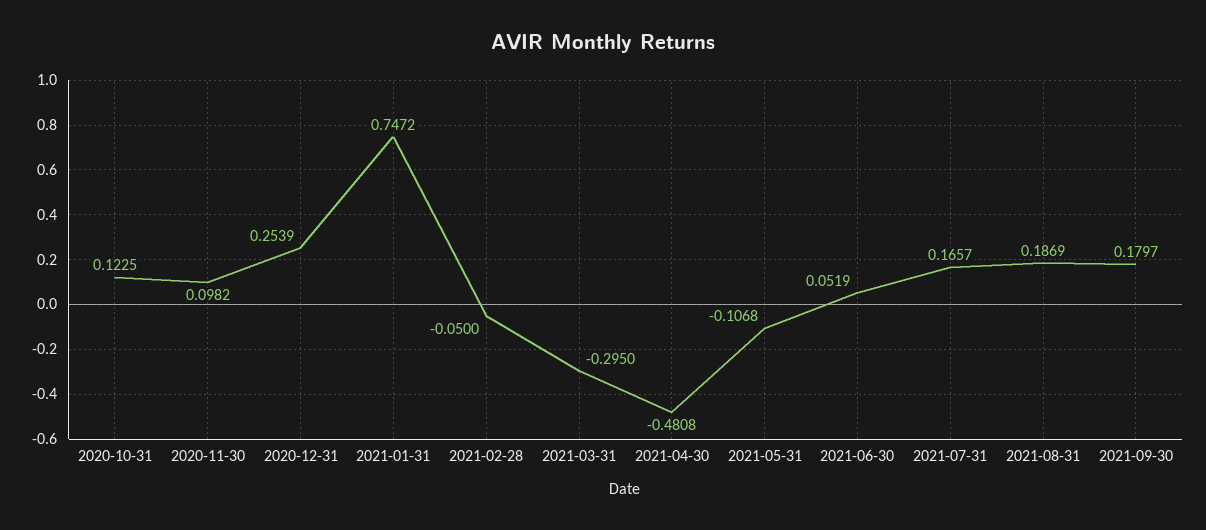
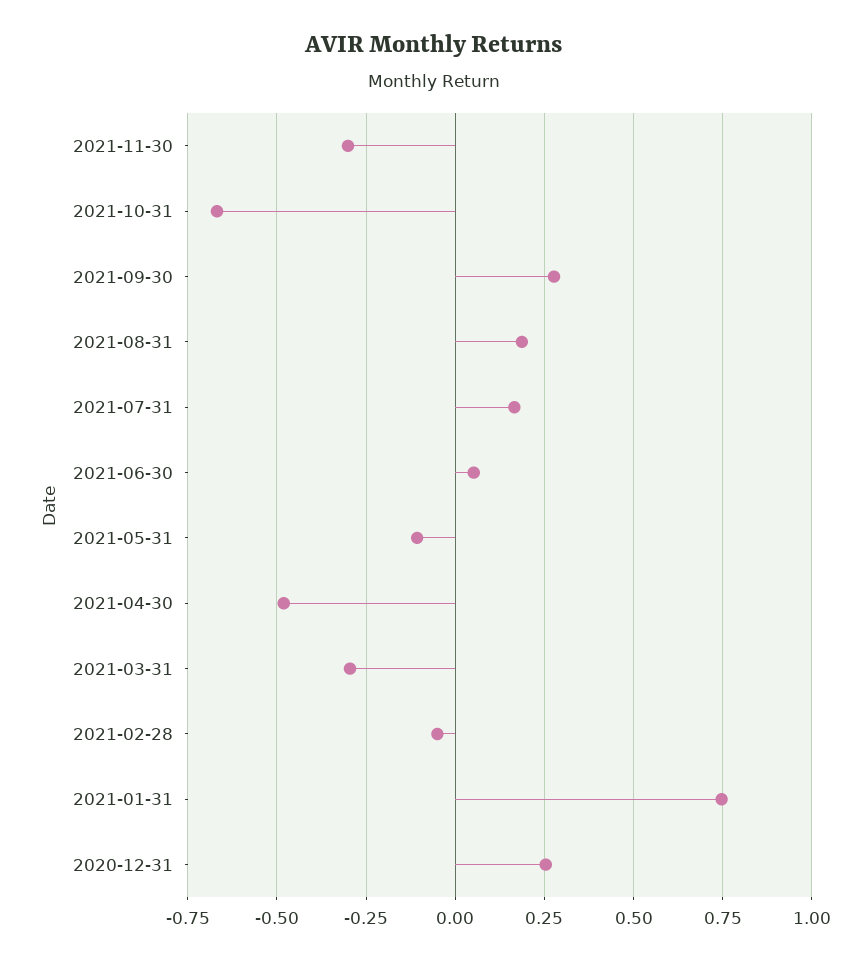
2020-10-31: 0.1225 -> none
2020-11-30: 0.0982 -> none
2021-09-30: 0.1797 -> 0.275
2021-11-30: none -> -0.3
2021-10-31: none -> -0.675

